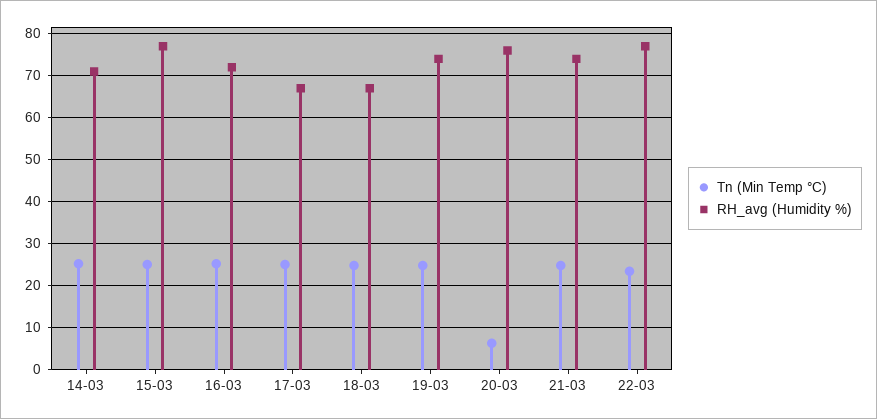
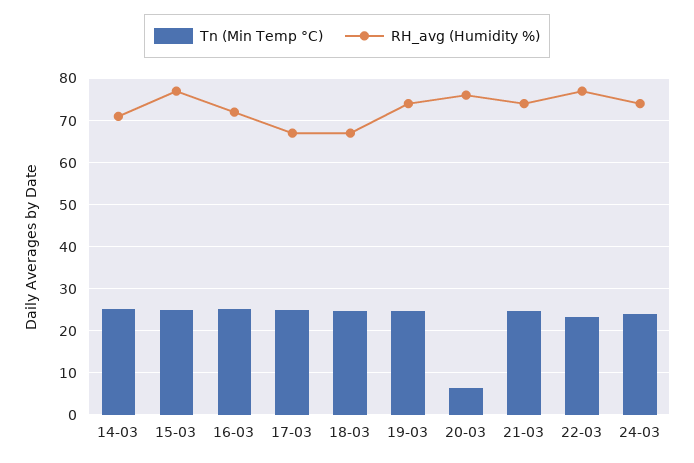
Tn (Min Temp °C), 24-03: none -> 24
RH_avg (Humidity %), 24-03: none -> 74

